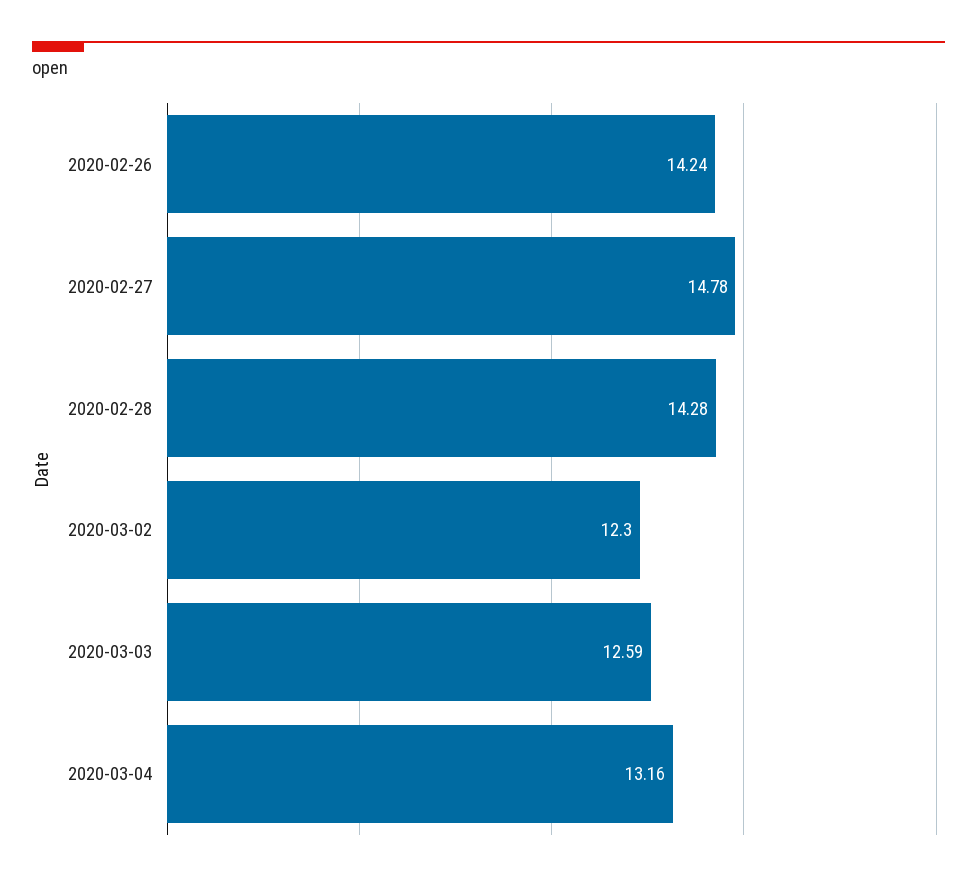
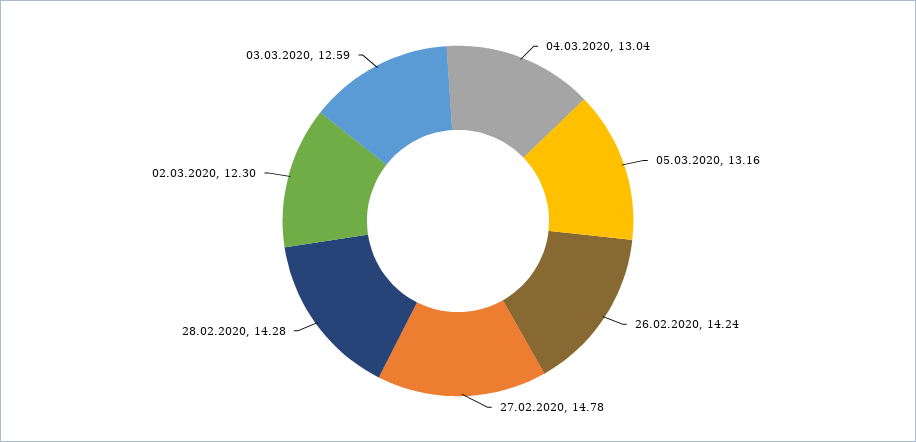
2020-03-04: 13.16 -> 13.04
05.03.2020: none -> 13.16

